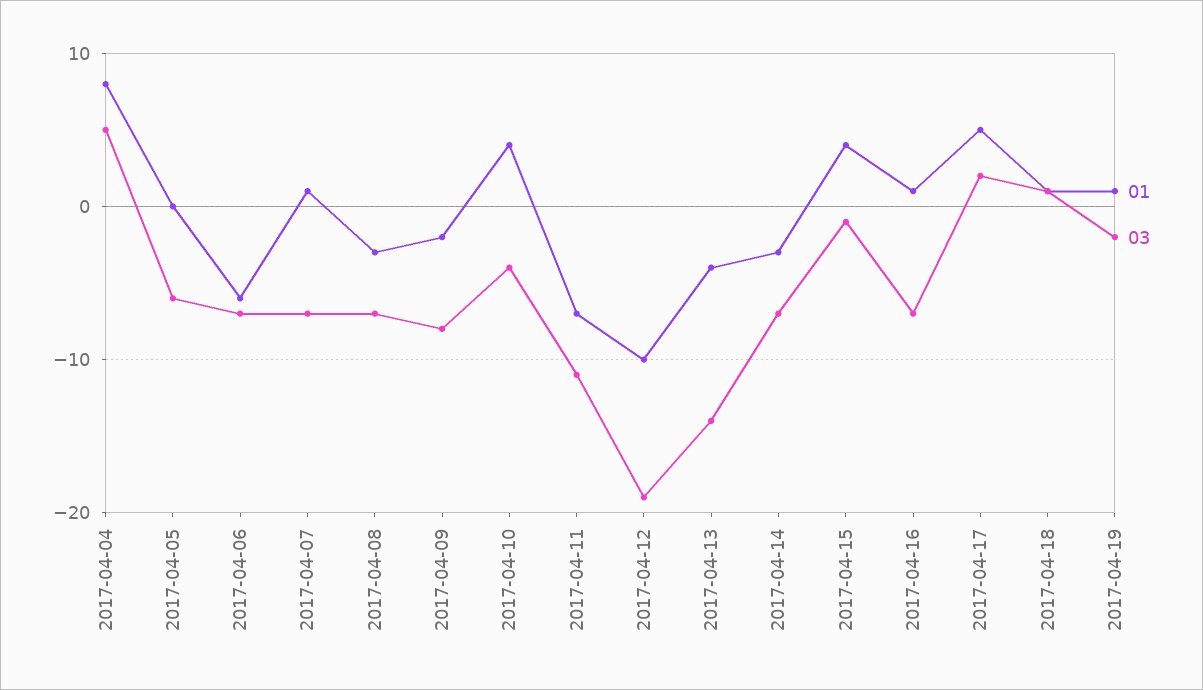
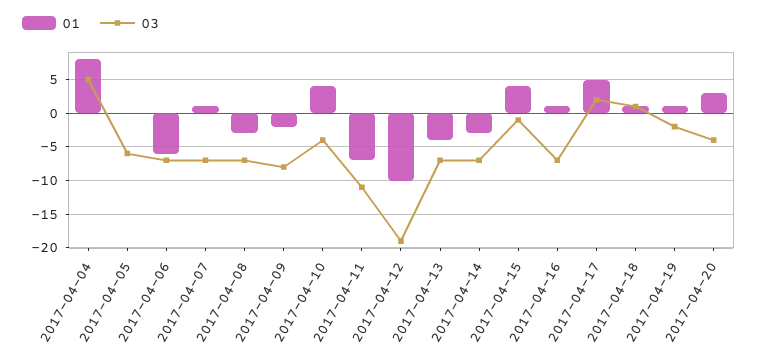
03, 2017-04-13: -14 -> -7
01, 2017-04-20: none -> 3
03, 2017-04-20: none -> -4

